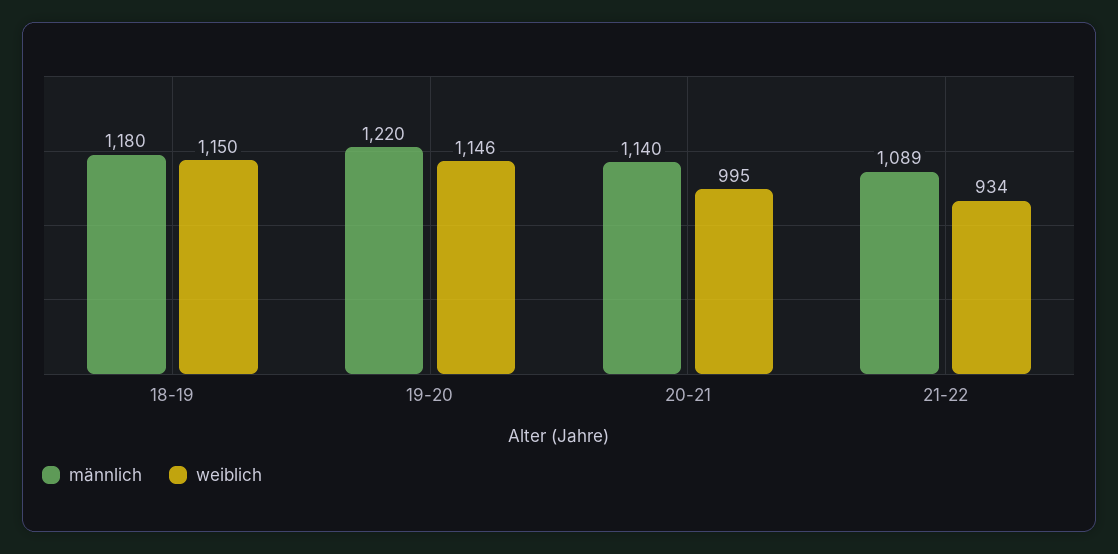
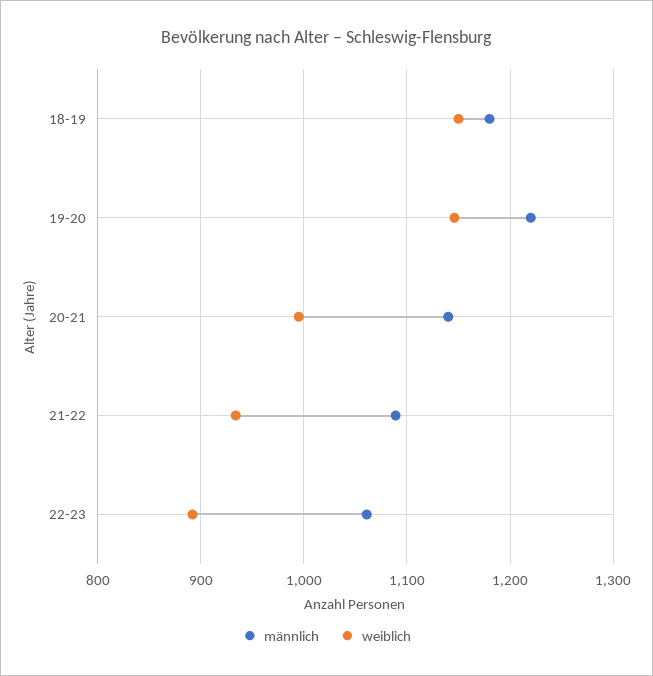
männlich, 22-23: none -> 1060
weiblich, 22-23: none -> 890

